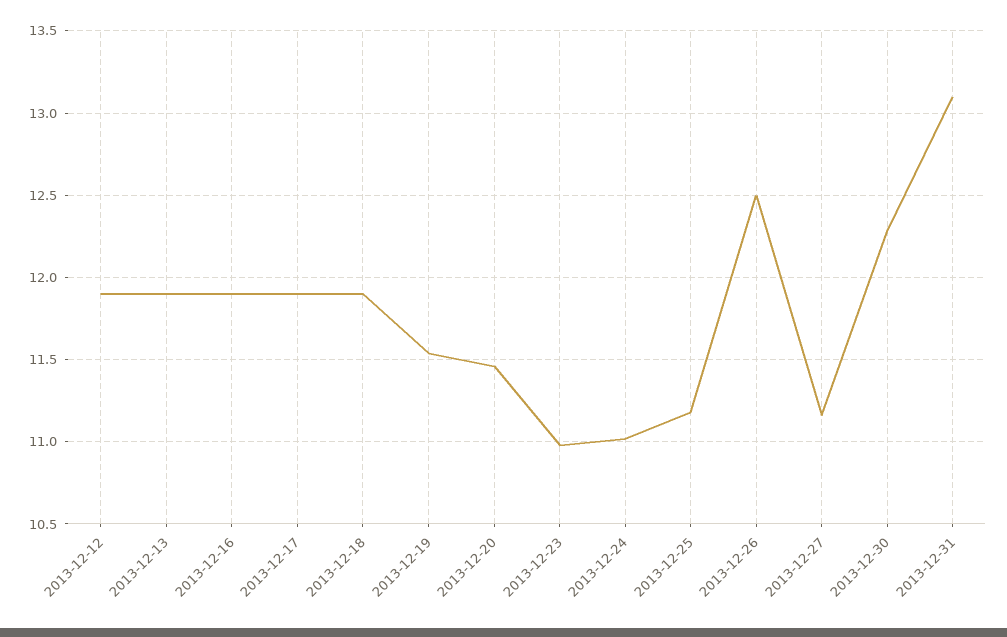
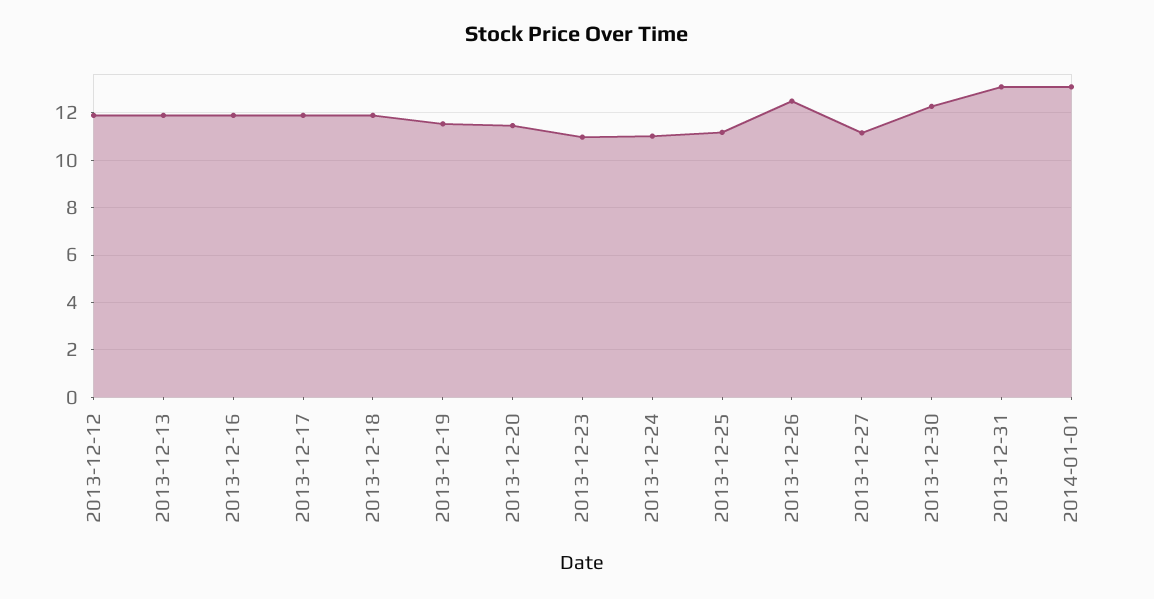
2014-01-01: none -> 13

